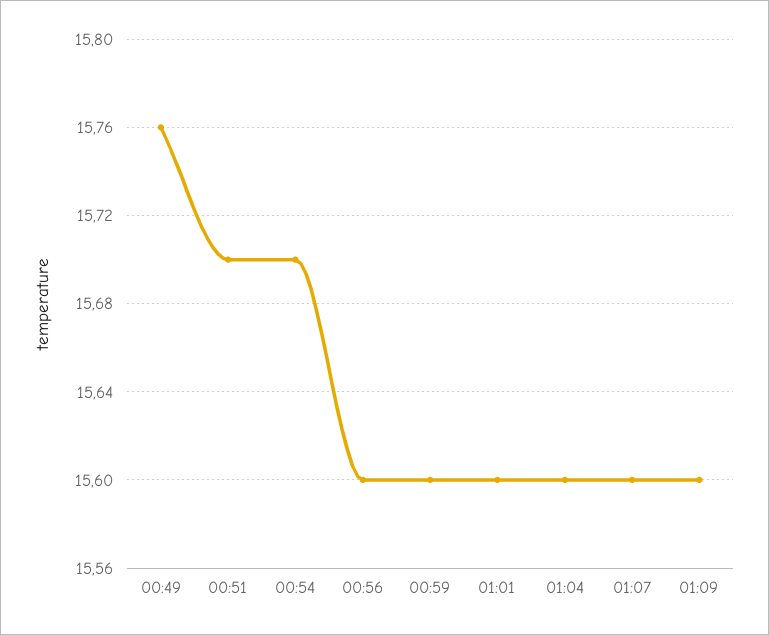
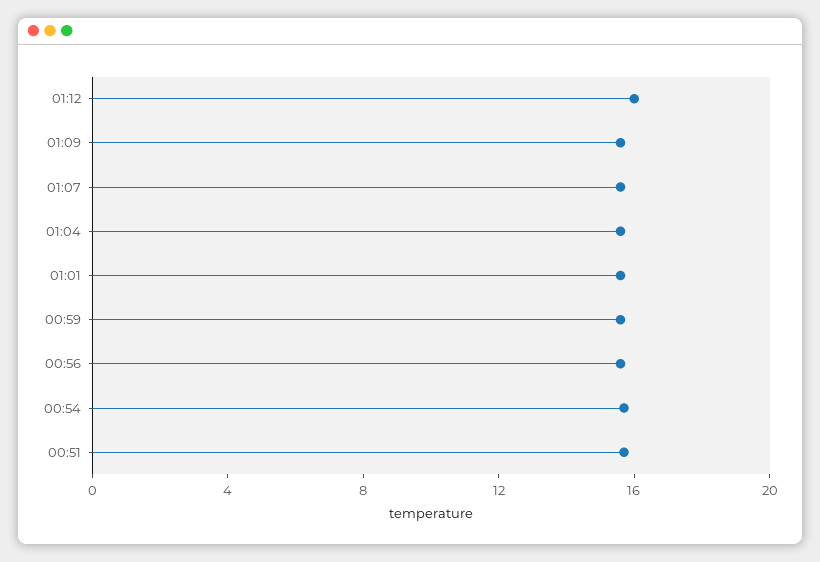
00:49: 15.76 -> none
01:12: none -> 16

